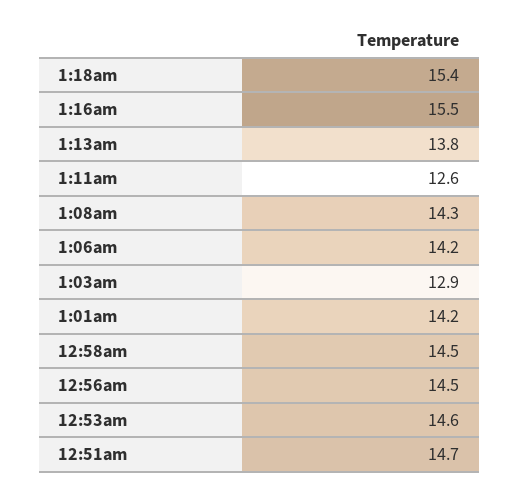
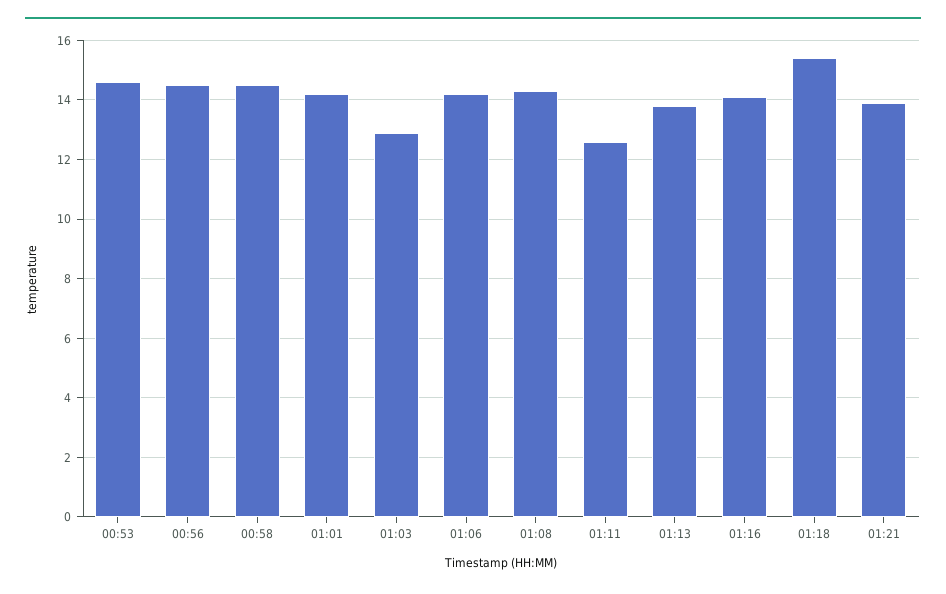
1:16am: 15.5 -> 14
12:51am: 14.7 -> none
01:21: none -> 14

